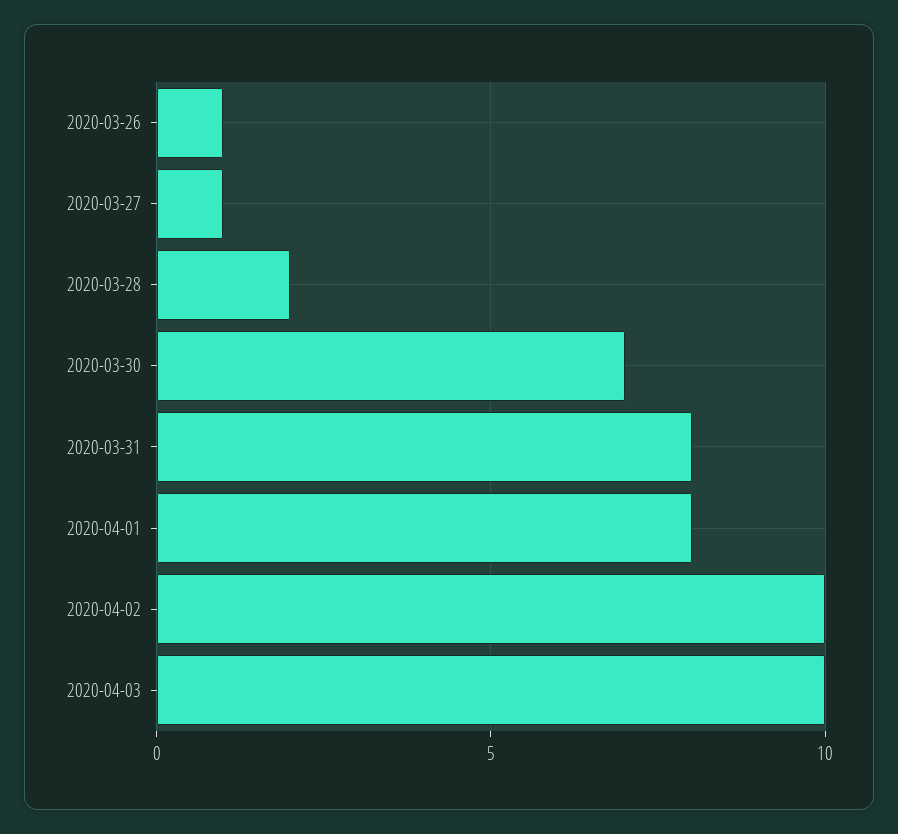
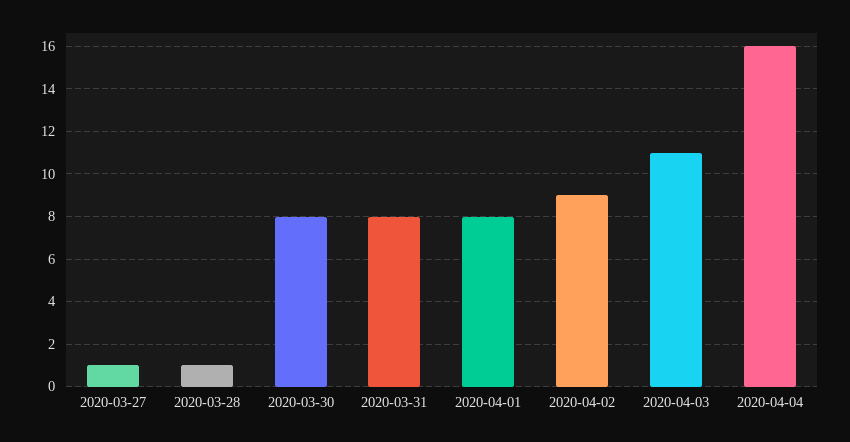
2020-03-26: 1 -> none
2020-03-28: 2 -> 1
2020-03-30: 7 -> 8
2020-04-02: 10 -> 9
2020-04-03: 10 -> 11
2020-04-04: none -> 16

